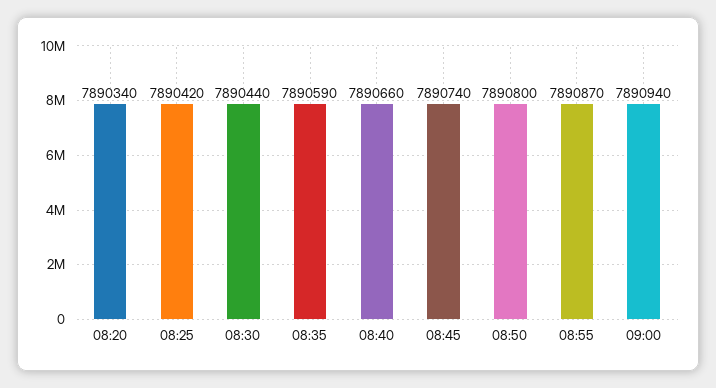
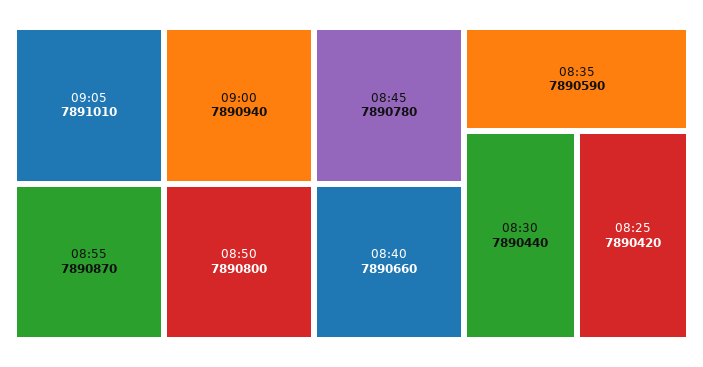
08:20: 7890340 -> none
08:45: 7890740 -> 7890780
09:05: none -> 7891010

